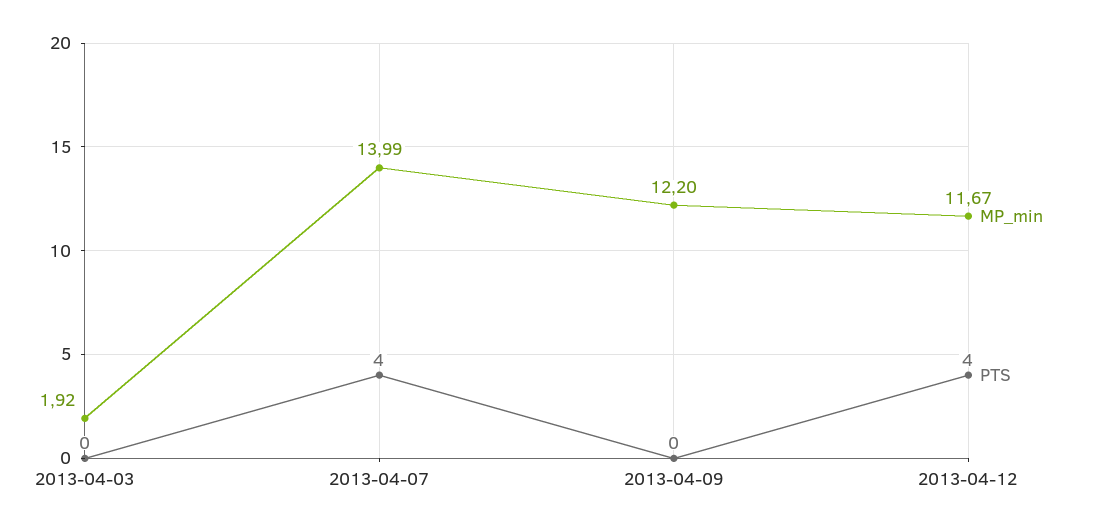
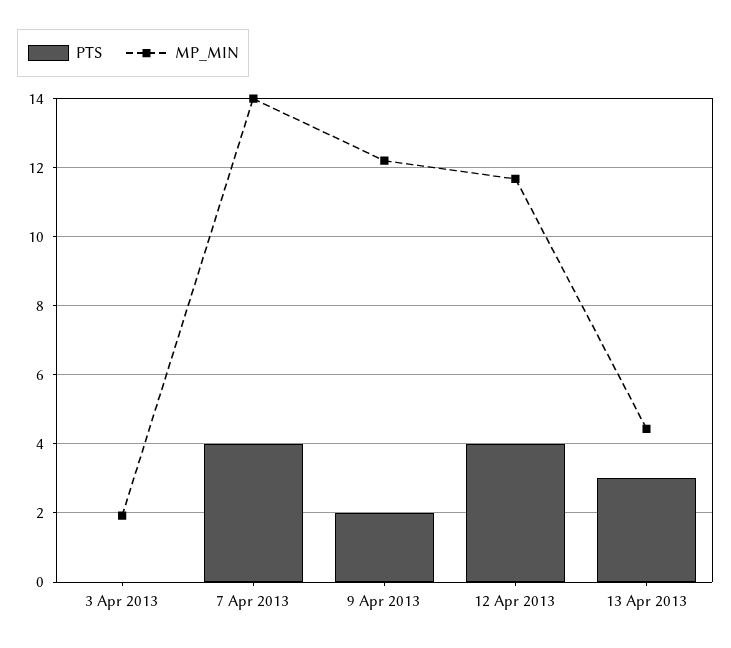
PTS, 2013-04-09: 0 -> 2
PTS, 13 Apr 2013: none -> 3
MP_min, 13 Apr 2013: none -> 4.4

